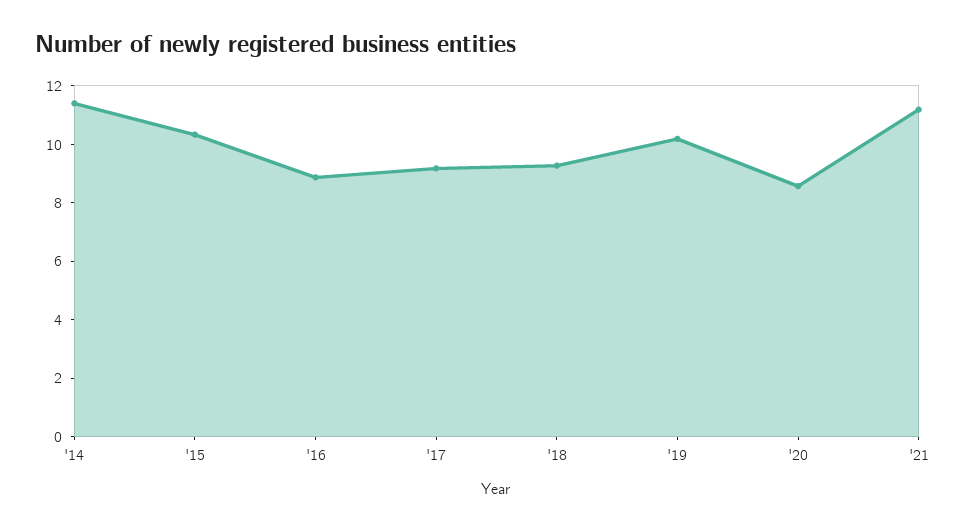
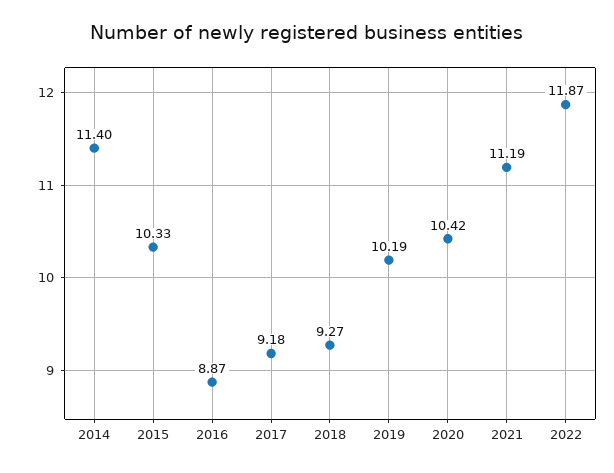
'20: 8.5 -> 10.42
2022: none -> 11.87

